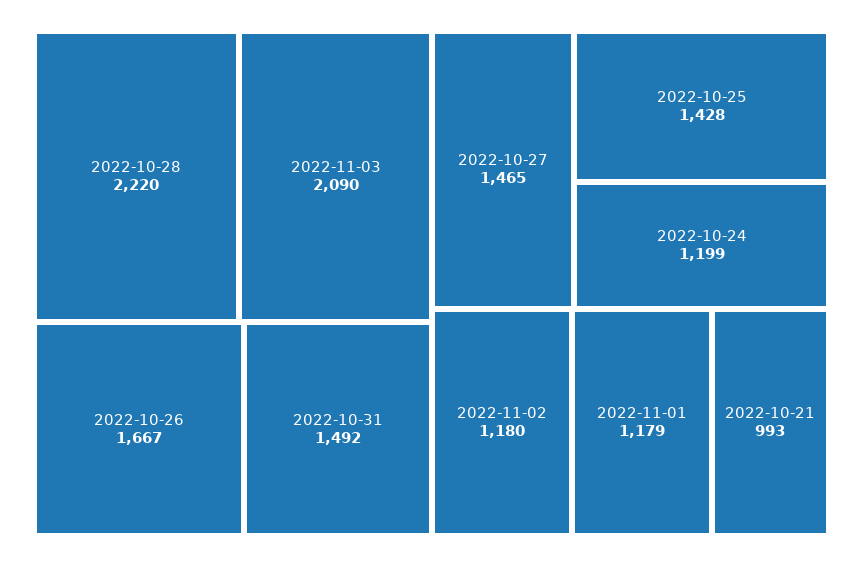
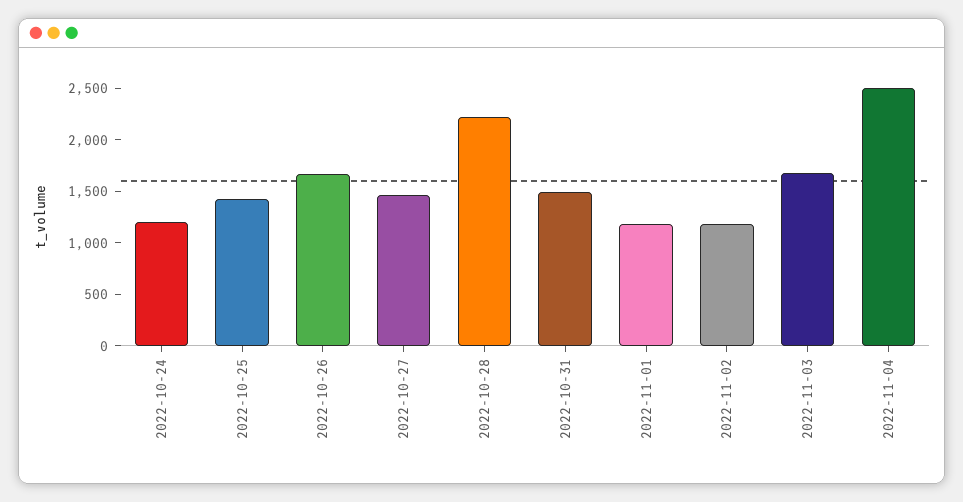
2022-11-03: 2090 -> 1700
2022-10-21: 993 -> none
2022-11-04: none -> 2500

